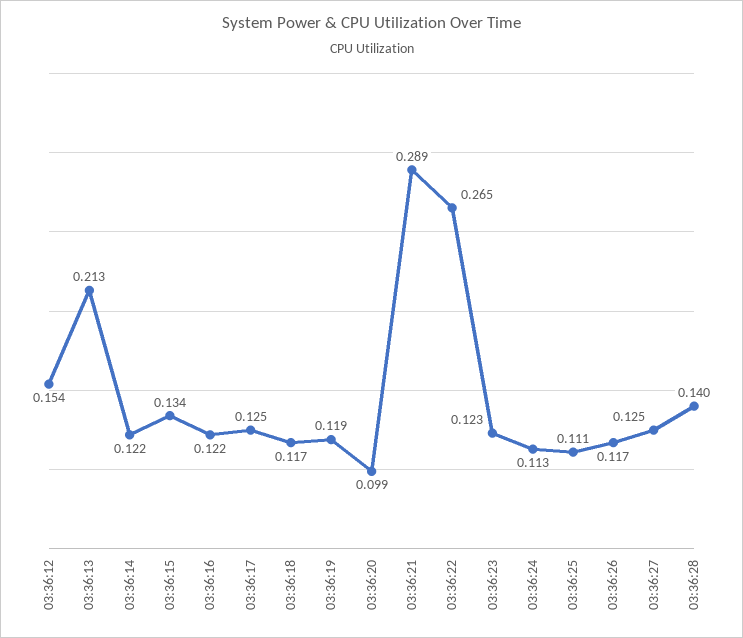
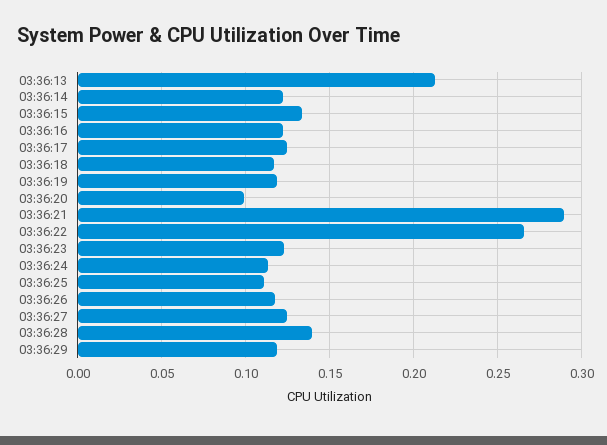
03:36:12: 0.154 -> none
03:36:29: none -> 0.12

